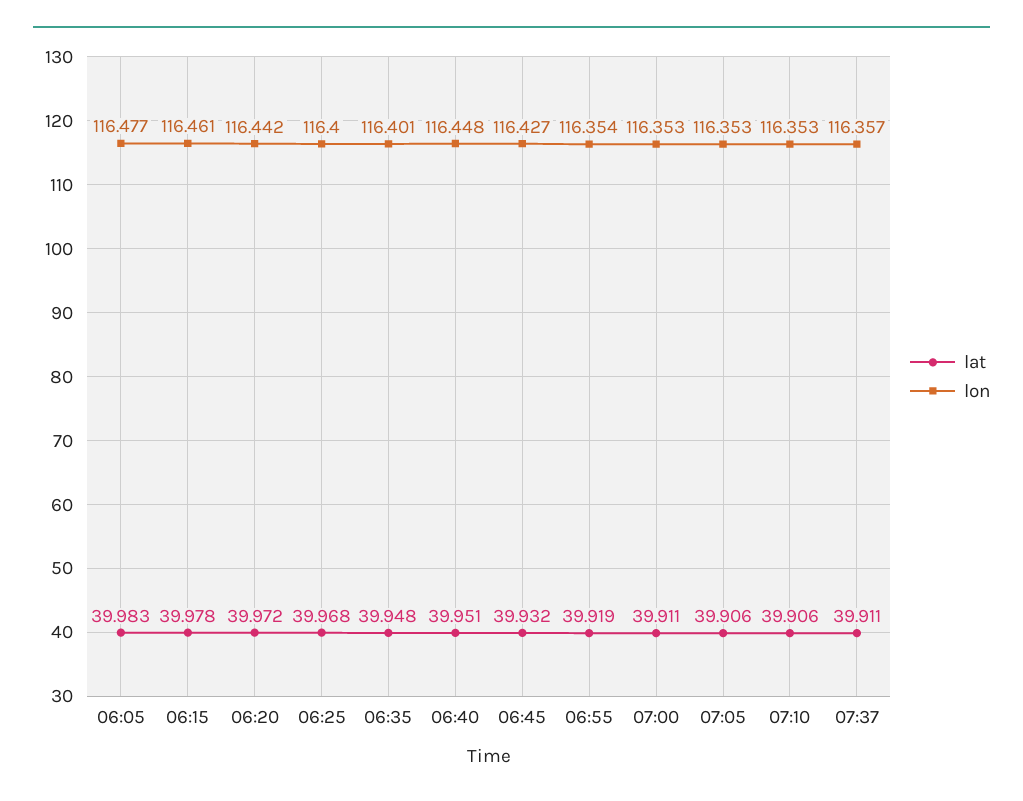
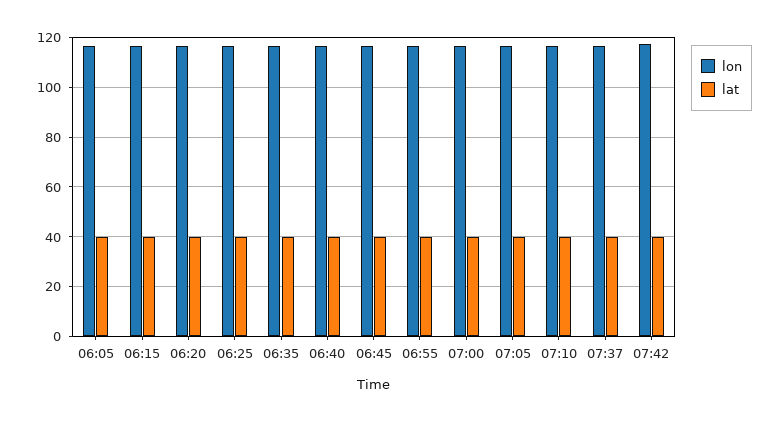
lon, 07:42: none -> 117.5
lat, 07:42: none -> 40

